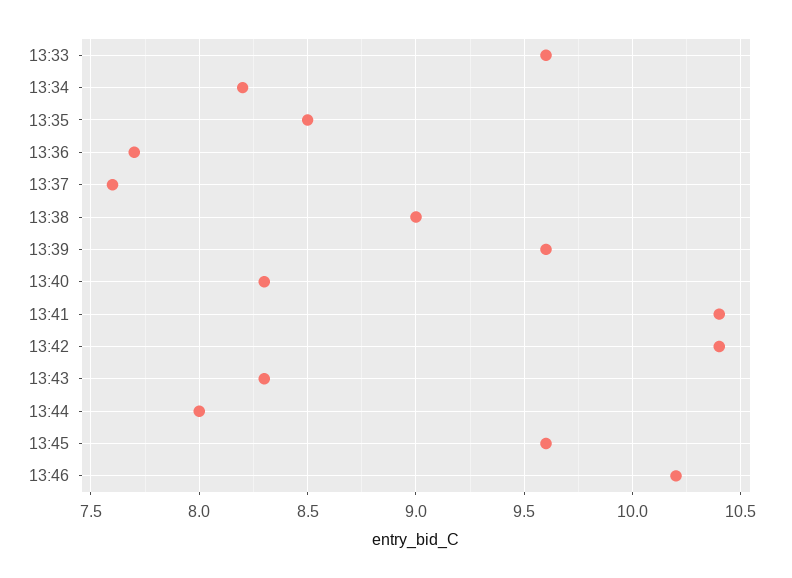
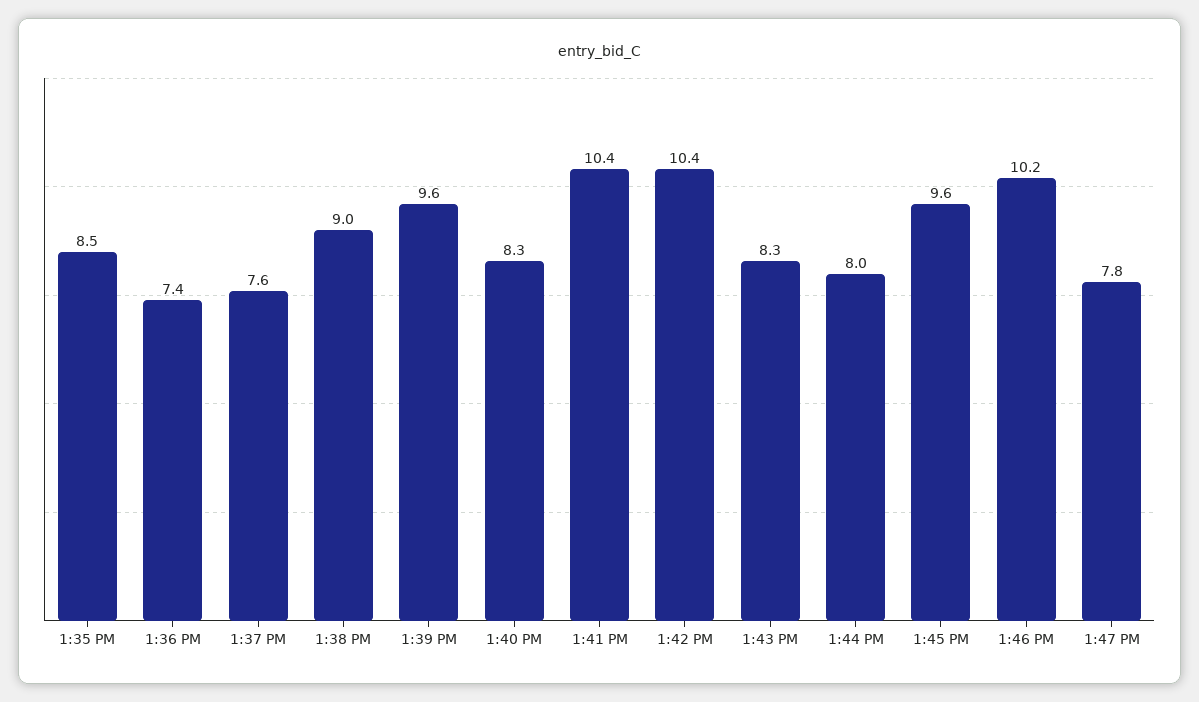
13:33: 9.6 -> none
13:34: 8.2 -> none
13:36: 7.7 -> 7.4
1:47 PM: none -> 7.8

